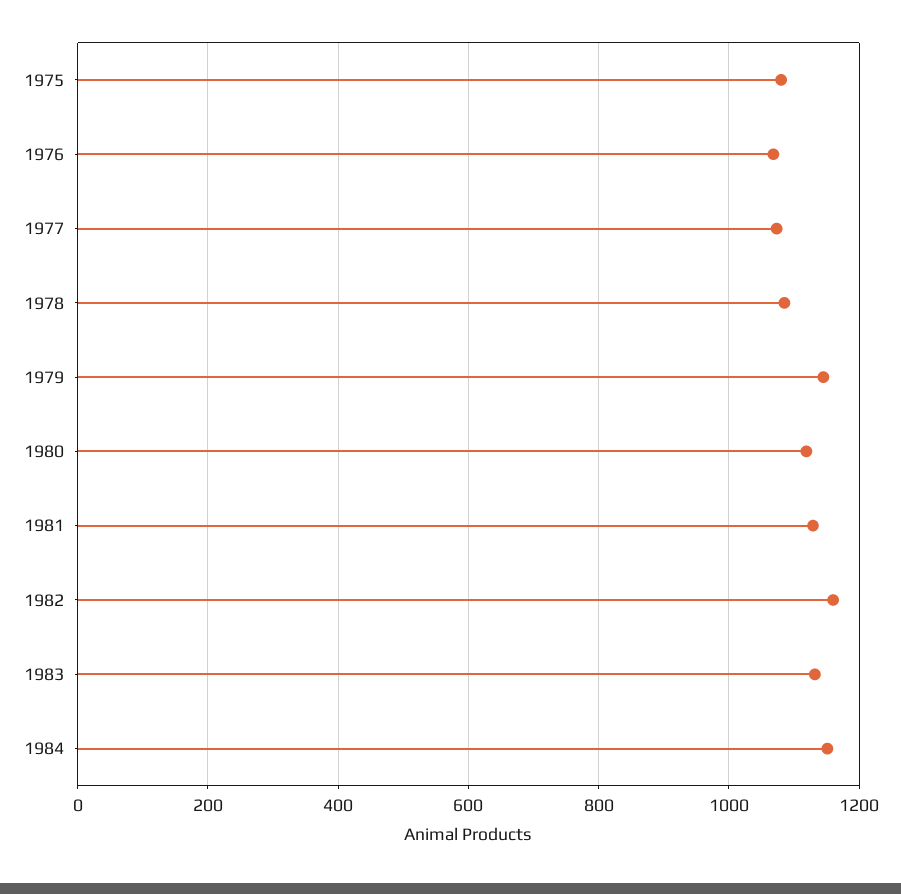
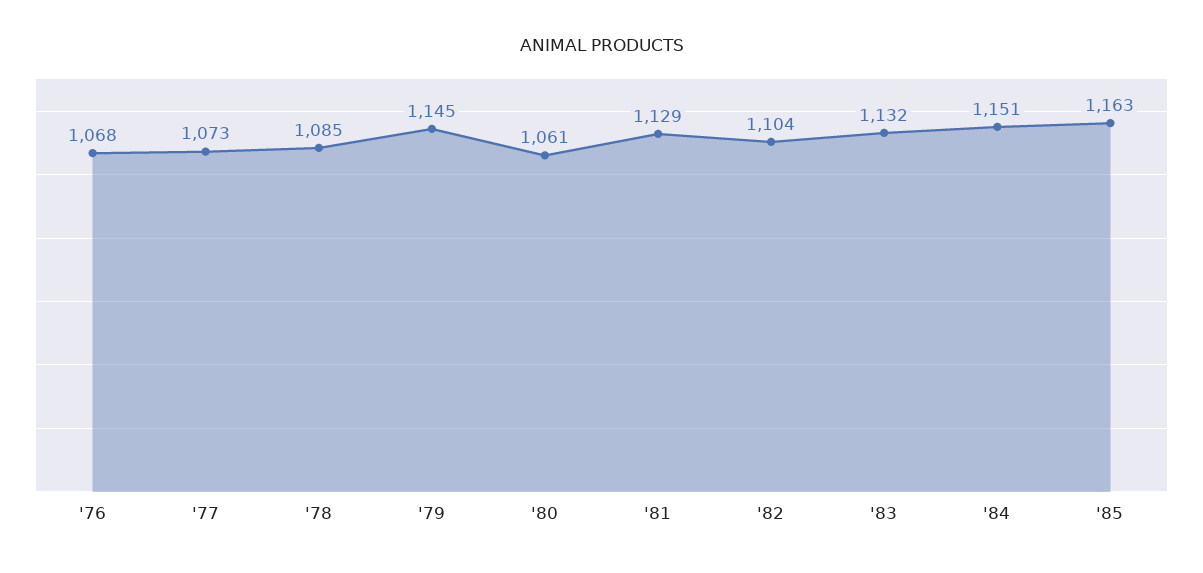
1975: 1080 -> none
1980: 1120 -> 1061
1982: 1160 -> 1104
'85: none -> 1163

